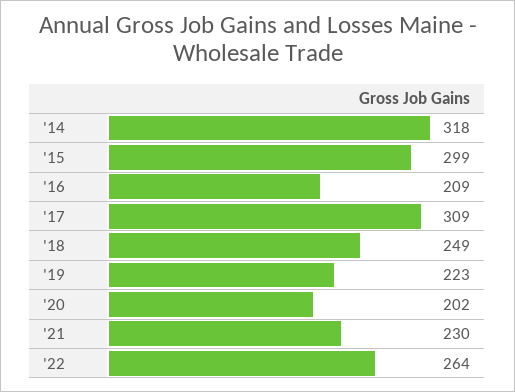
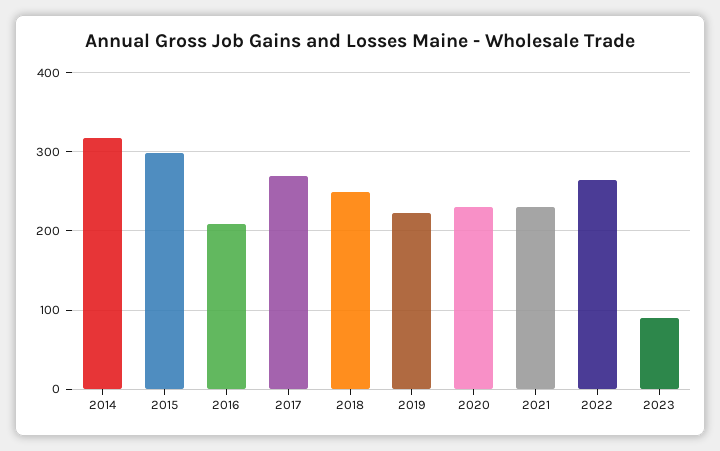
'17: 309 -> 270
'20: 202 -> 230
2023: none -> 90

